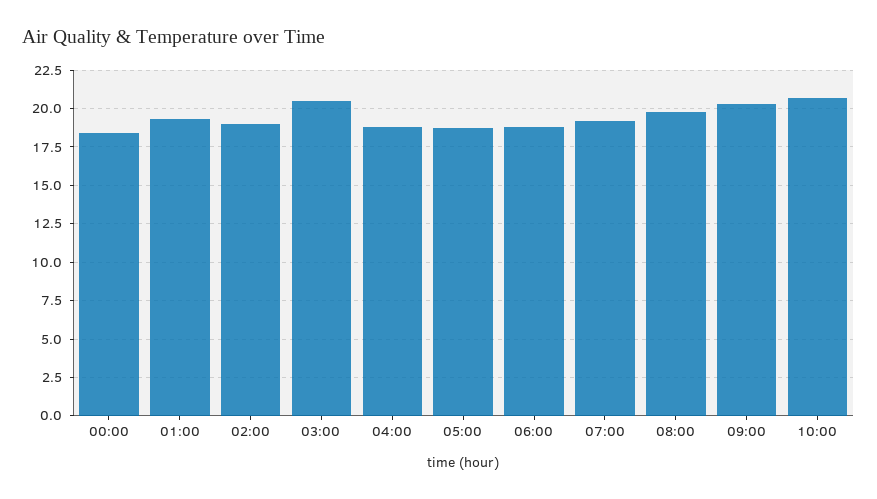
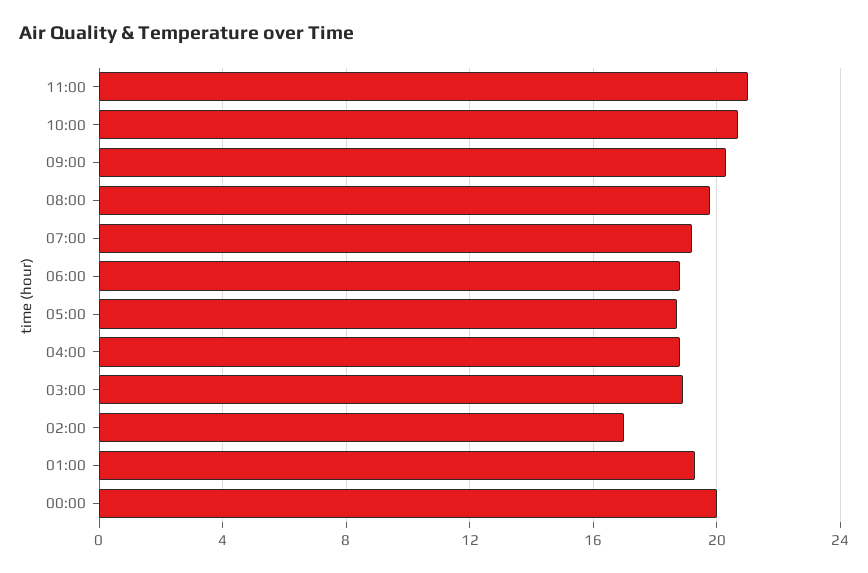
00:00: 18.5 -> 20
02:00: 19 -> 17
03:00: 20.5 -> 19
11:00: none -> 21

